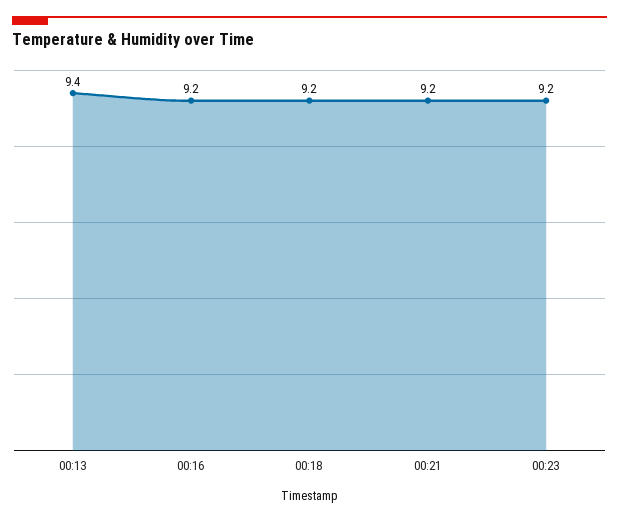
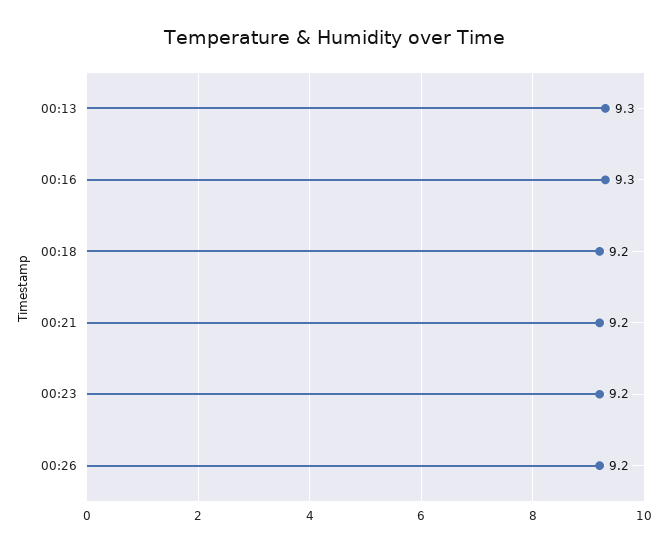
00:13: 9.4 -> 9.3
00:16: 9.2 -> 9.3
00:26: none -> 9.2

